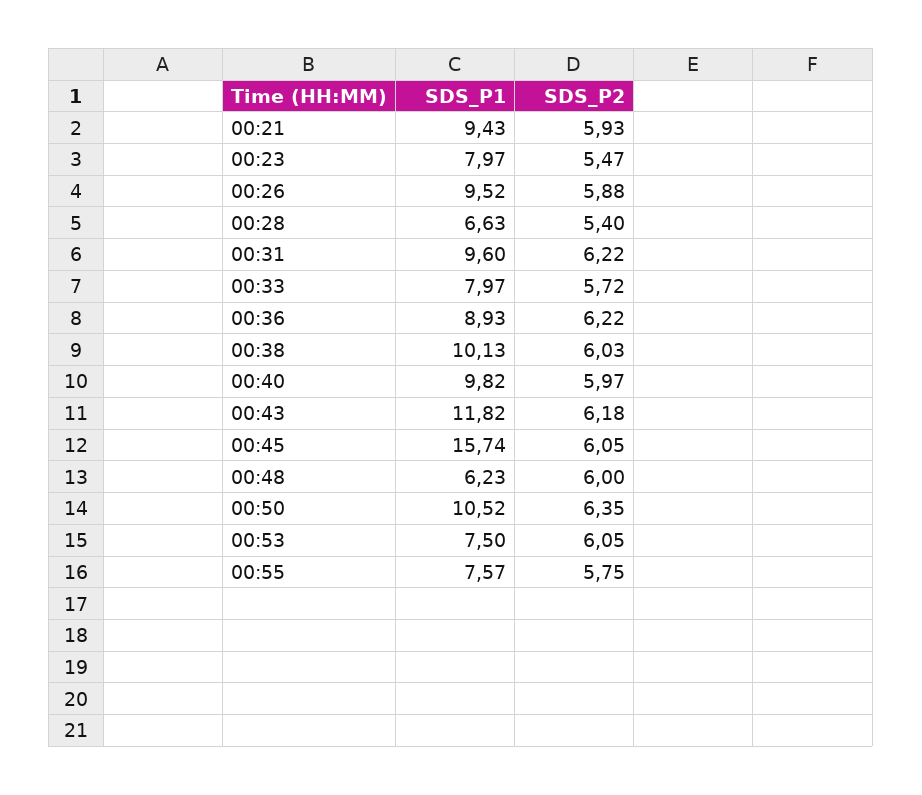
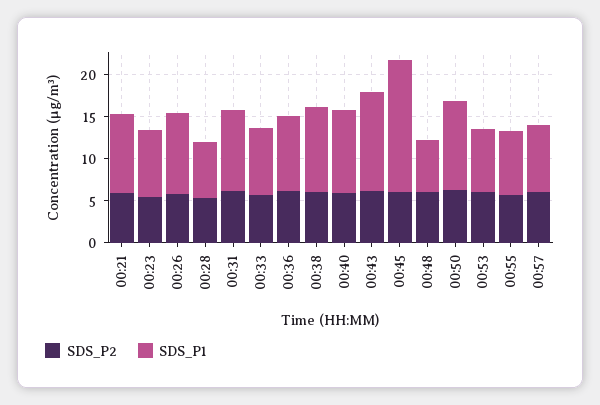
SDS_P2, 00:57: none -> 6
SDS_P1, 00:57: none -> 8

